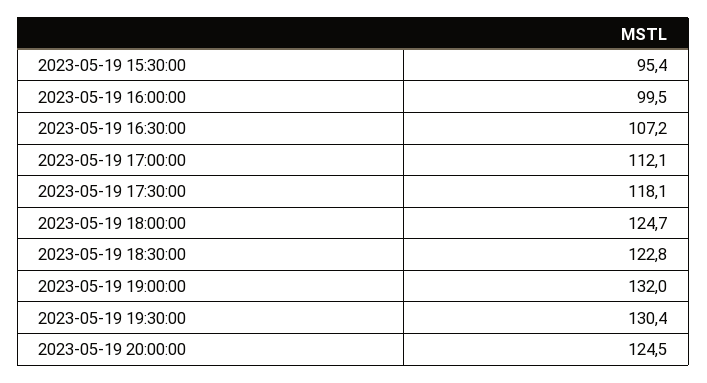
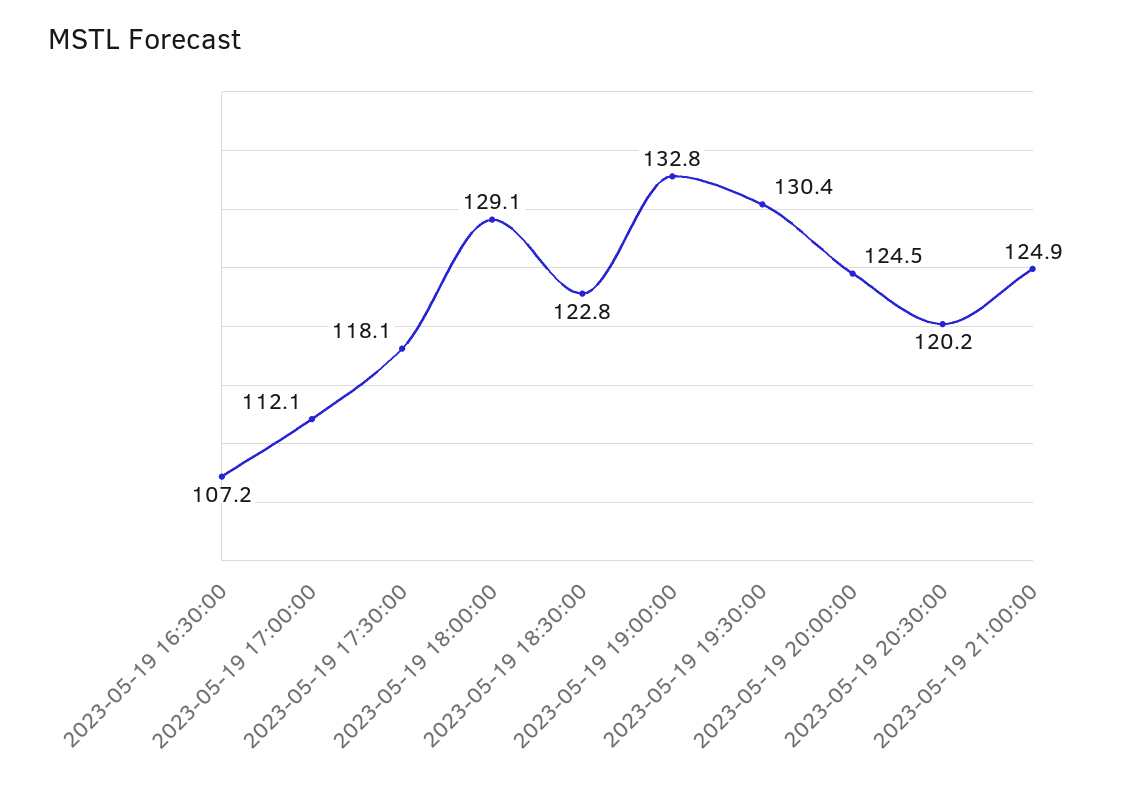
2023-05-19 15:30:00: 95.4 -> none
2023-05-19 16:00:00: 99.5 -> none
2023-05-19 18:00:00: 124.7 -> 129.1
2023-05-19 19:00:00: 132 -> 132.8
2023-05-19 20:30:00: none -> 120.2
2023-05-19 21:00:00: none -> 124.9

